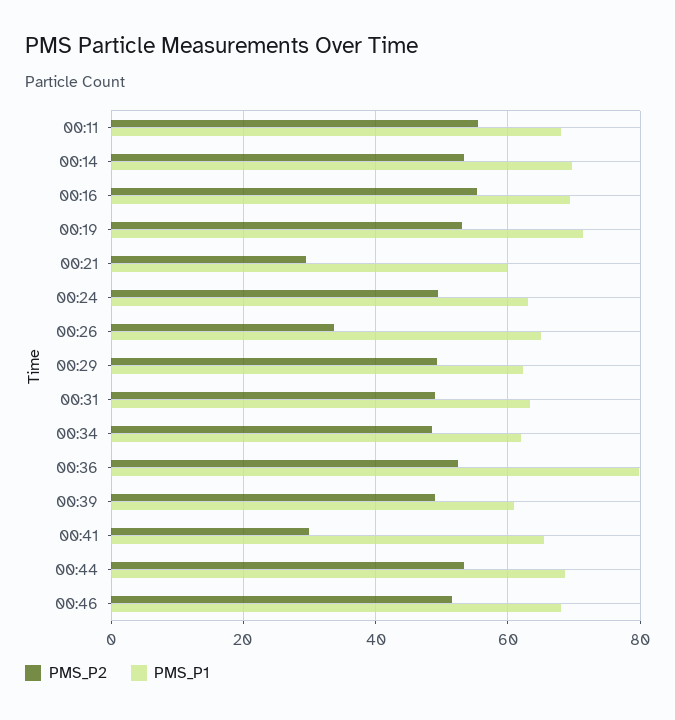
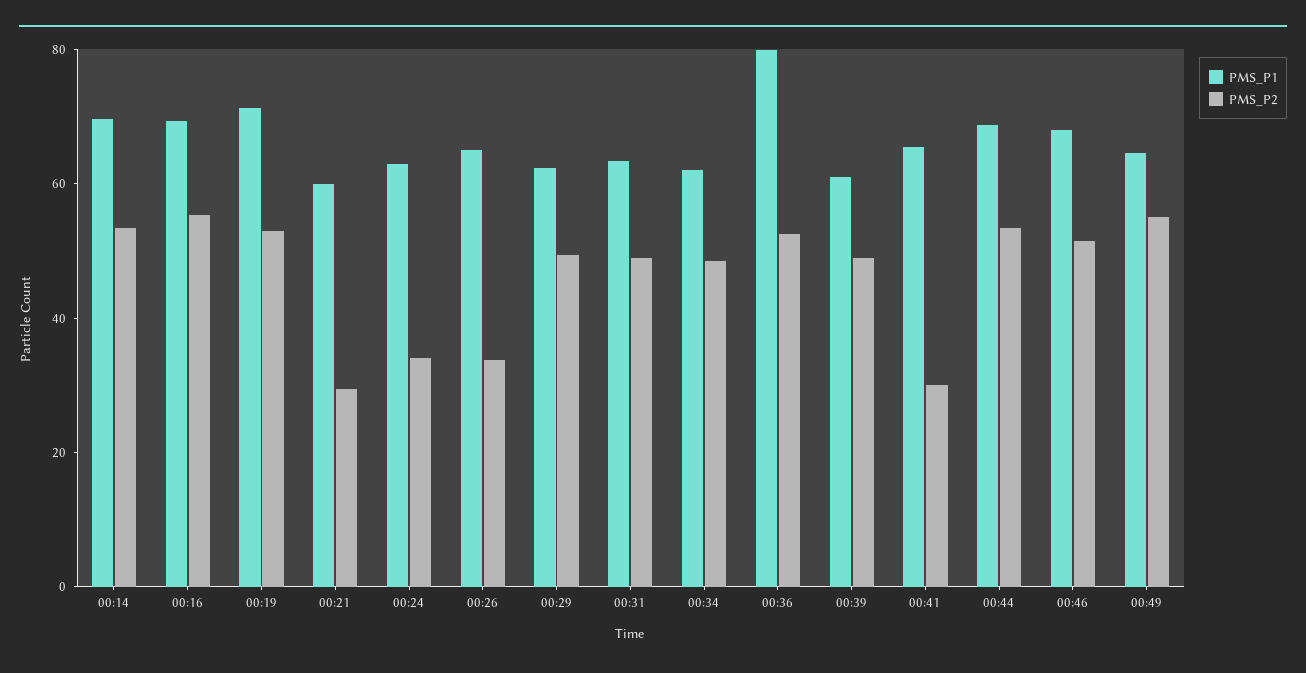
PMS_P2, 00:11: 56 -> none
PMS_P1, 00:11: 68 -> none
PMS_P2, 00:24: 50 -> 35
PMS_P1, 00:49: none -> 65
PMS_P2, 00:49: none -> 55

